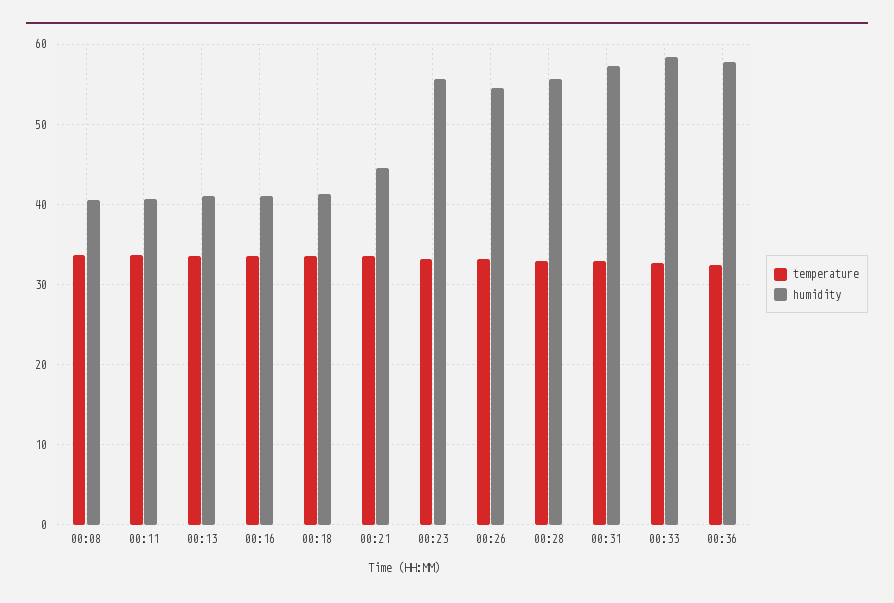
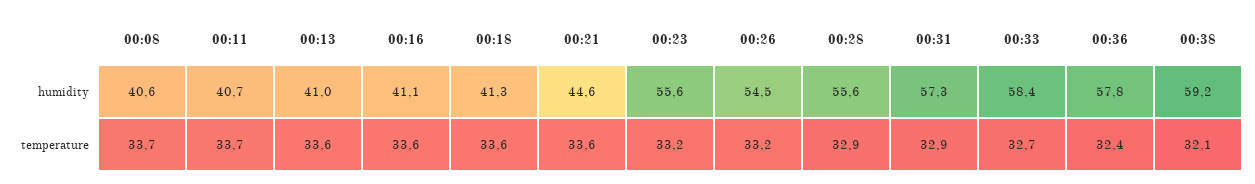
humidity, 00:38: none -> 59.2
temperature, 00:38: none -> 32.1

